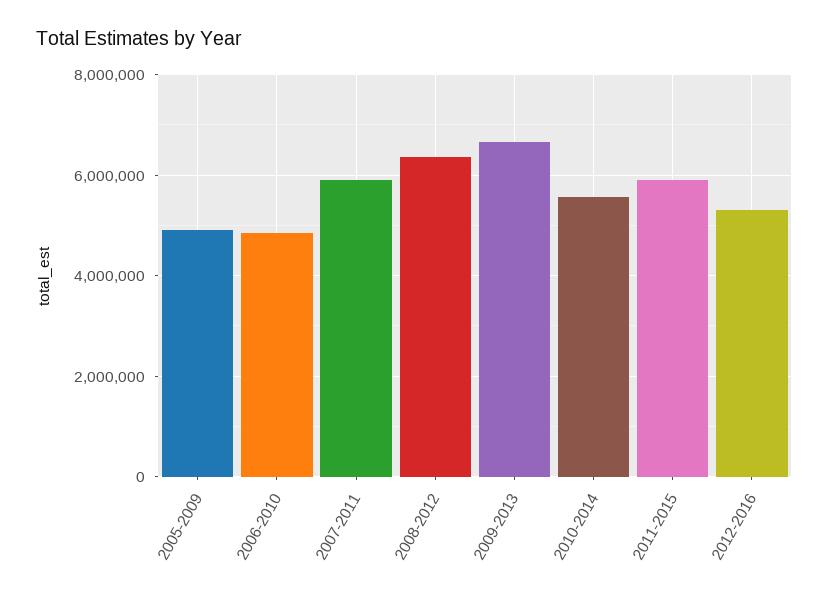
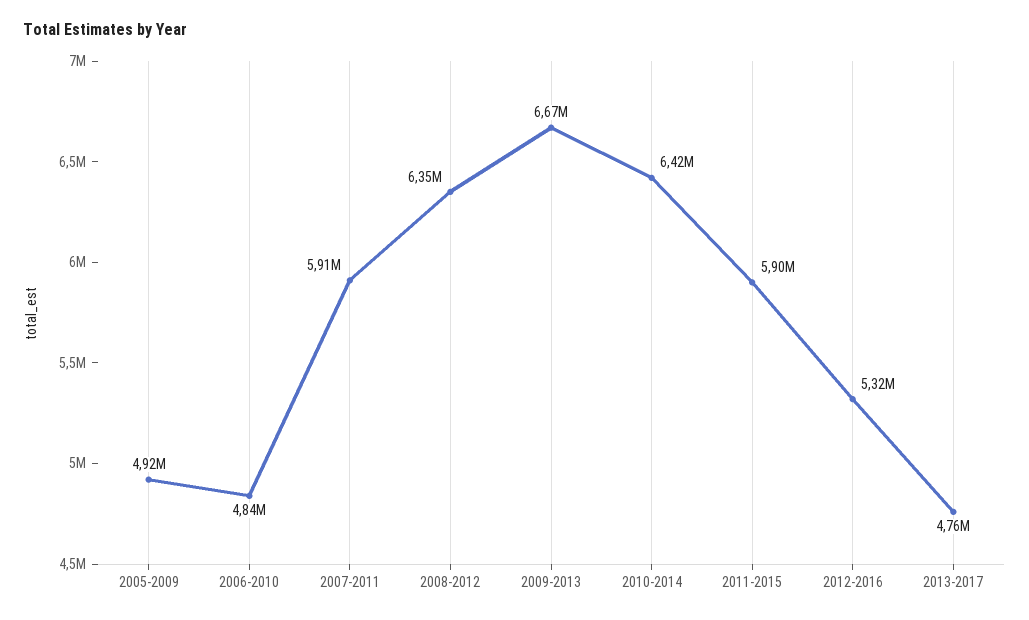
2010-2014: 5600000 -> 6420000
2013-2017: none -> 4760000

